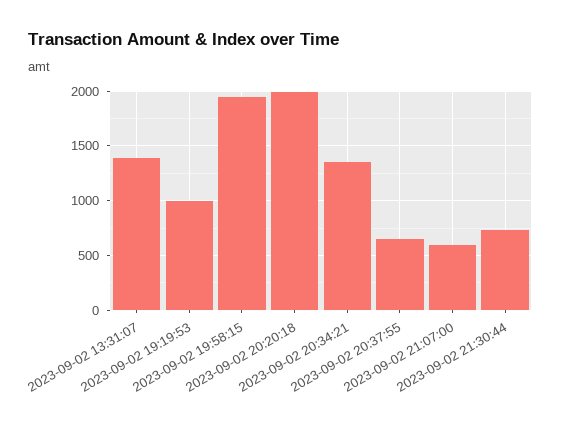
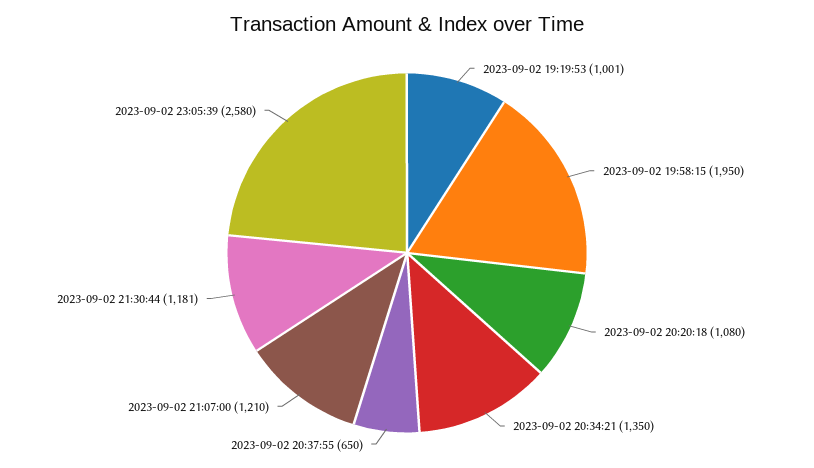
2023-09-02 13:31:07: 1400 -> none
2023-09-02 20:20:18: 2000 -> 1080
2023-09-02 21:07:00: 600 -> 1210
2023-09-02 21:30:44: 700 -> 1181
2023-09-02 23:05:39: none -> 2580

